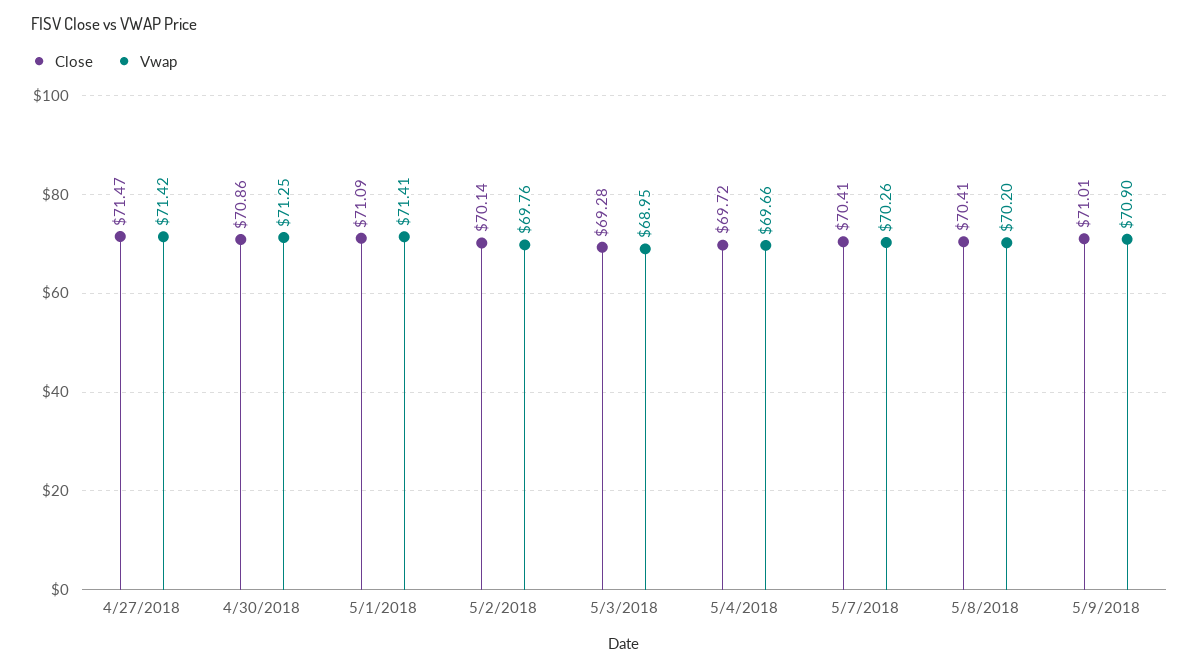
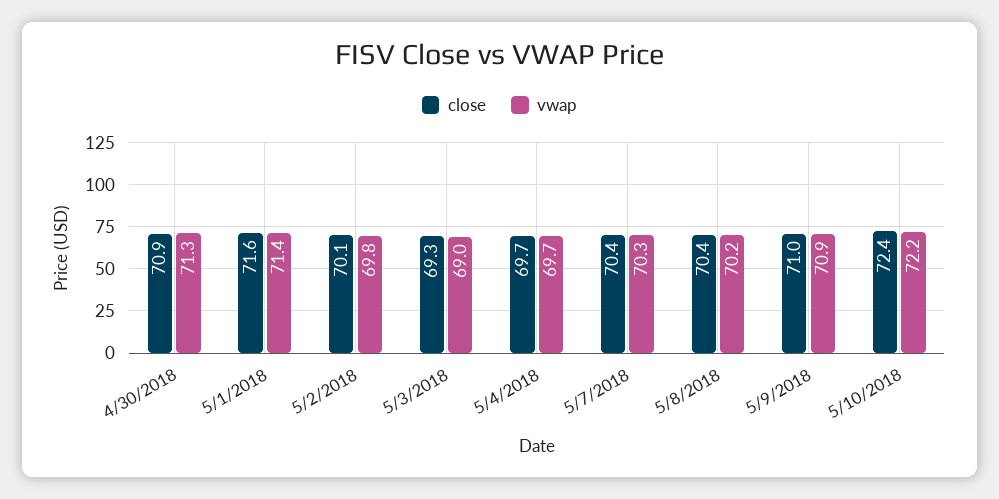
Close, 4/27/2018: 71.47 -> none
Vwap, 4/27/2018: 71.42 -> none
Close, 5/1/2018: 71.09 -> 71.6
Close, 5/10/2018: none -> 72.4
Vwap, 5/10/2018: none -> 72.2

